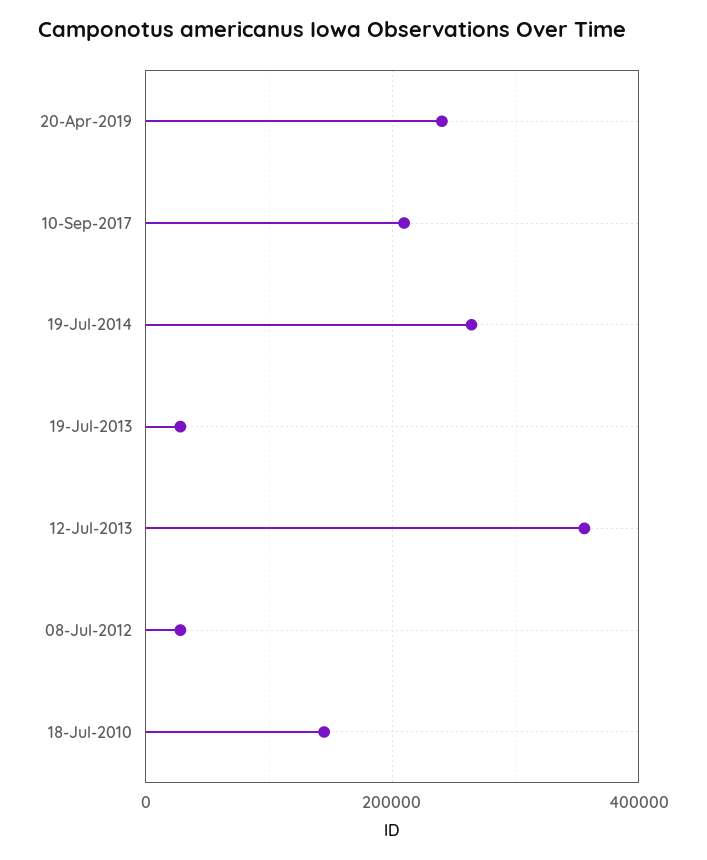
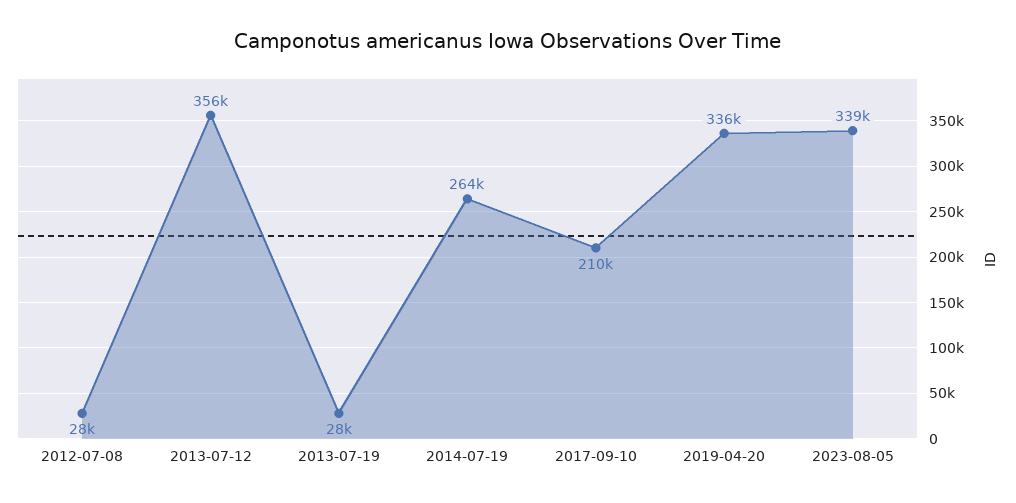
20-Apr-2019: 240000 -> 336000
18-Jul-2010: 140000 -> none
2023-08-05: none -> 339000

